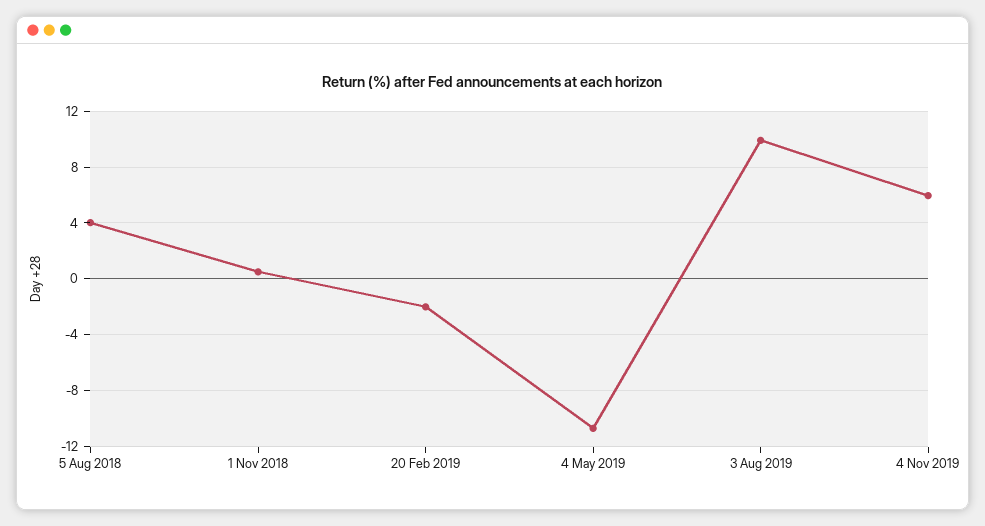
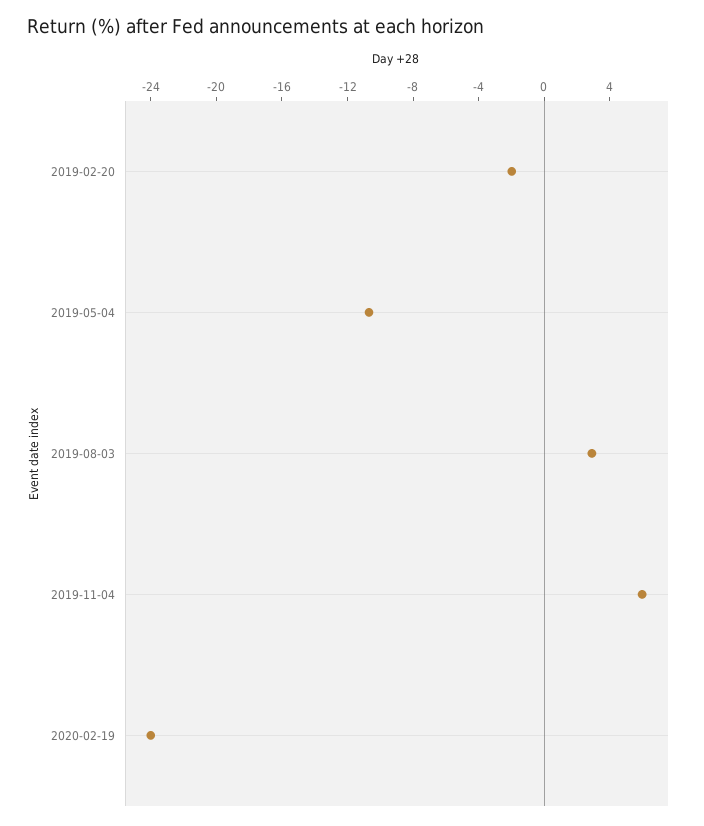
5 Aug 2018: 4 -> none
1 Nov 2018: 0.5 -> none
3 Aug 2019: 10 -> 3
2020-02-19: none -> -24

